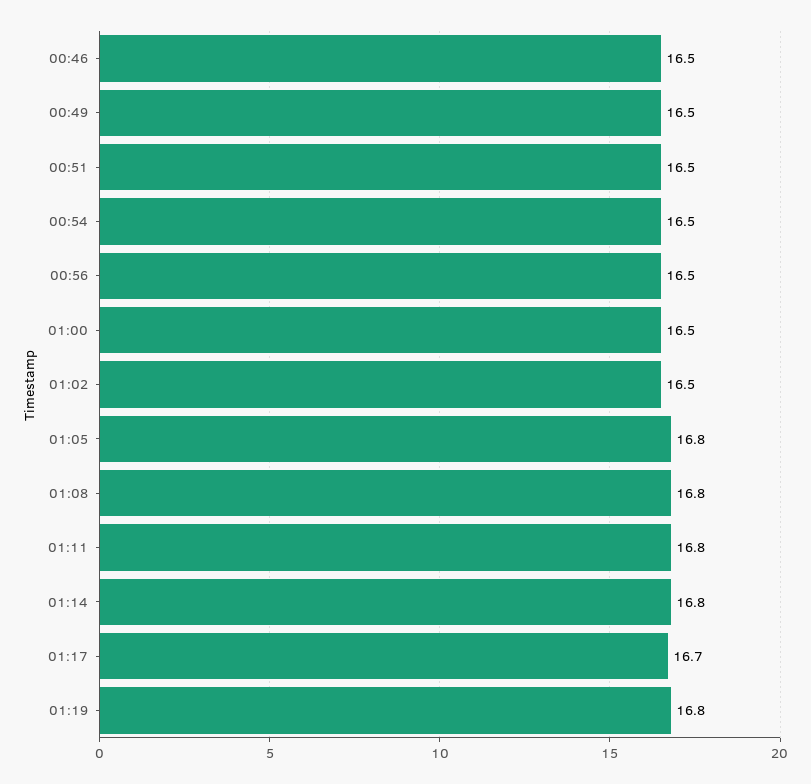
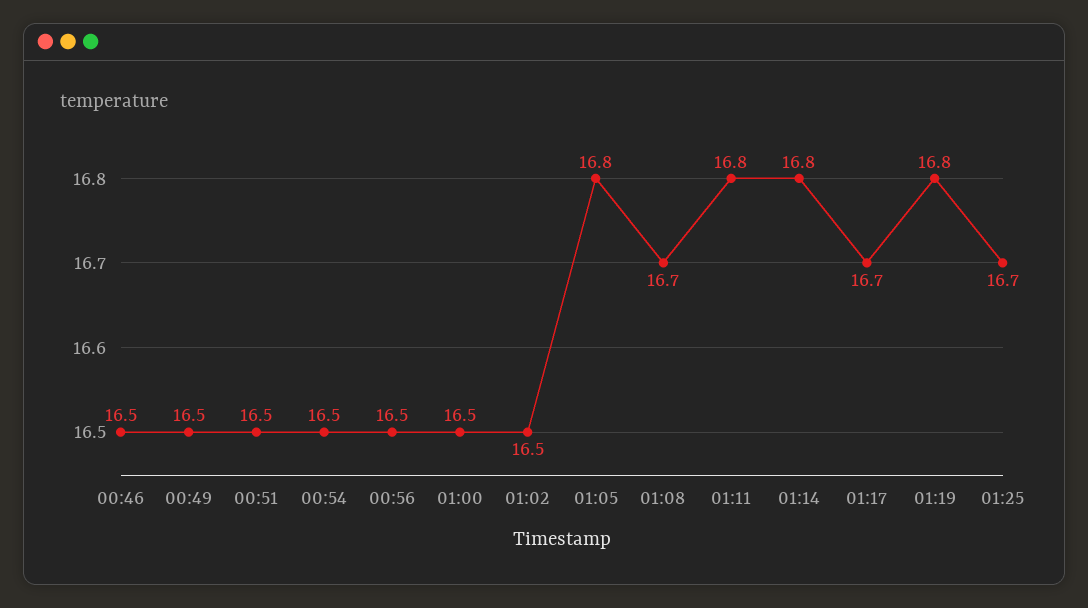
01:08: 16.8 -> 16.7
01:25: none -> 16.7

